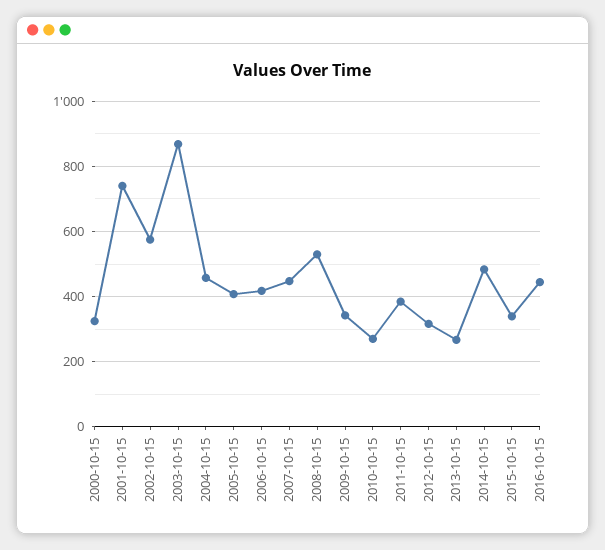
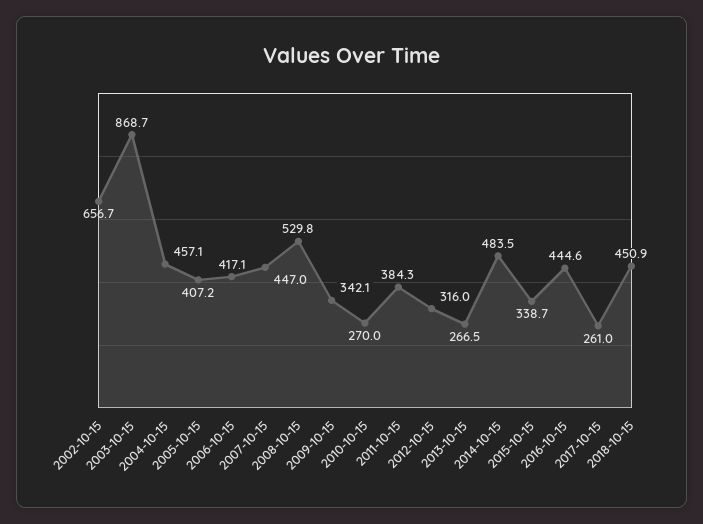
2000-10-15: 320 -> none
2001-10-15: 740 -> none
2002-10-15: 580 -> 656.7
2017-10-15: none -> 261
2018-10-15: none -> 450.9

